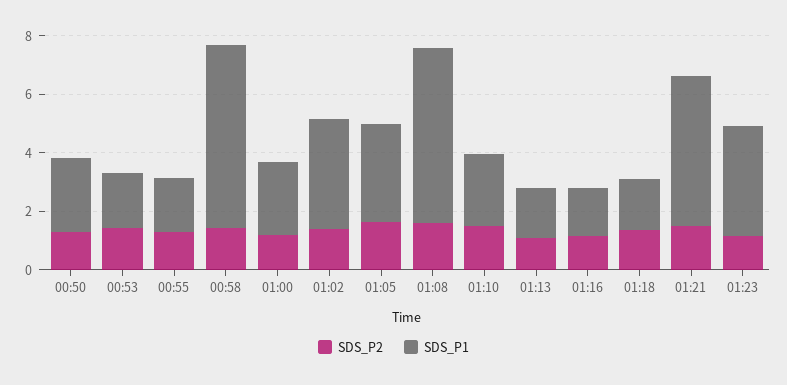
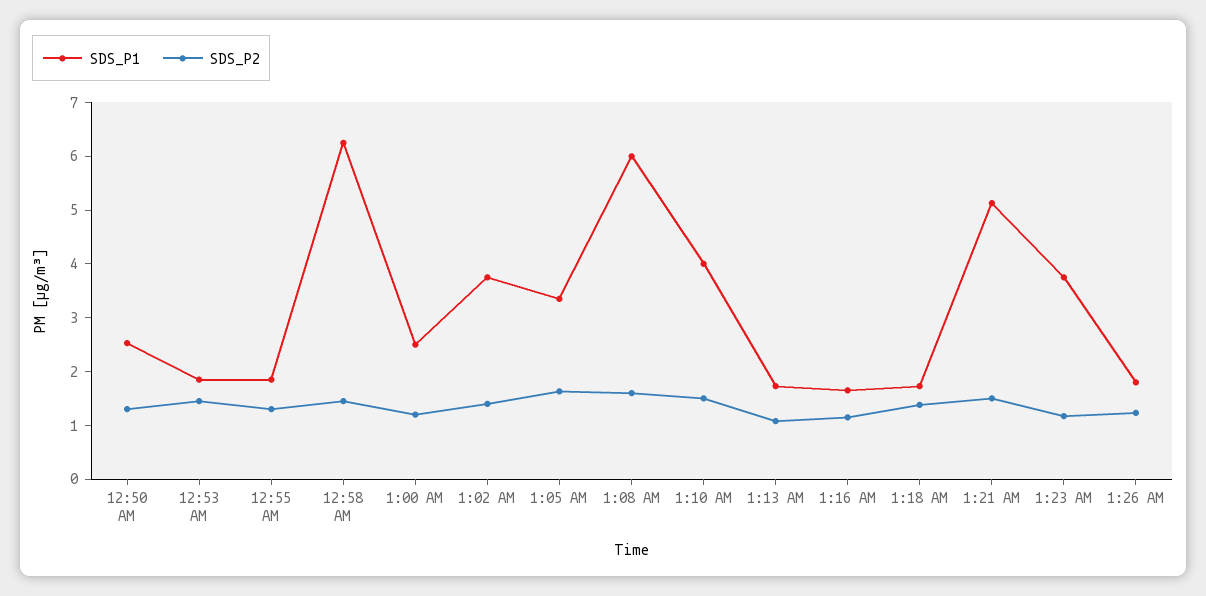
SDS_P1, 01:10: 2.5 -> 4
SDS_P1, 1:26 AM: none -> 1.8
SDS_P2, 1:26 AM: none -> 1.2

